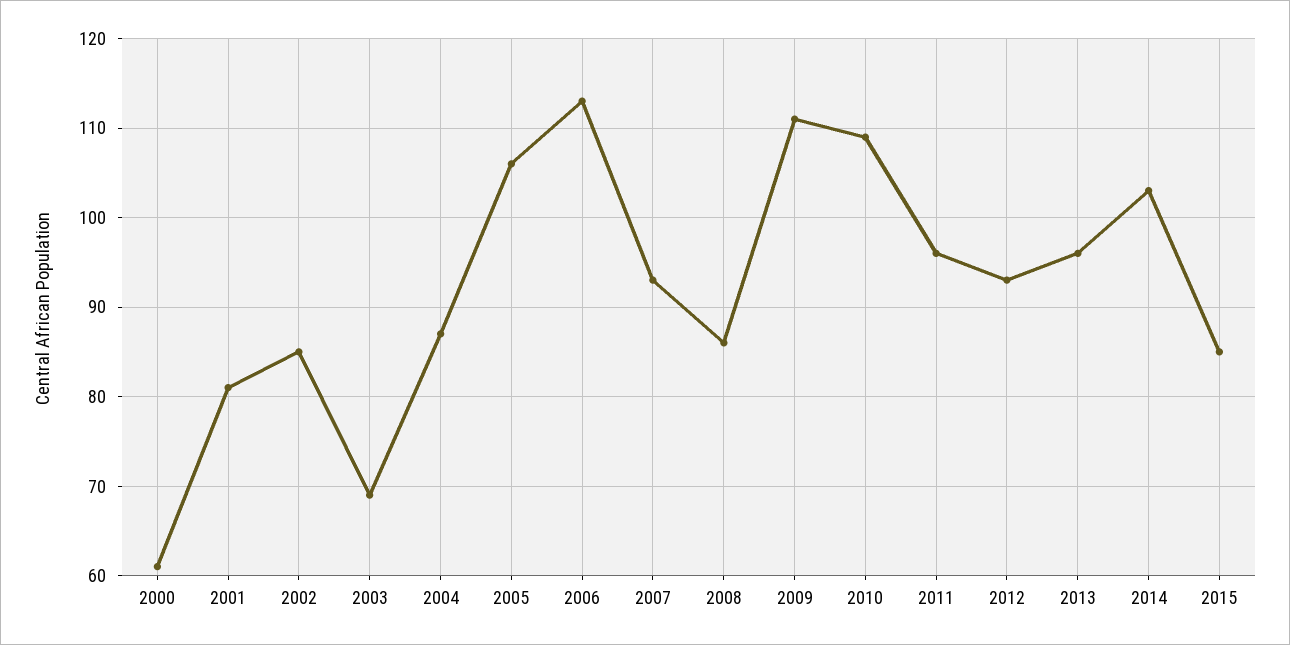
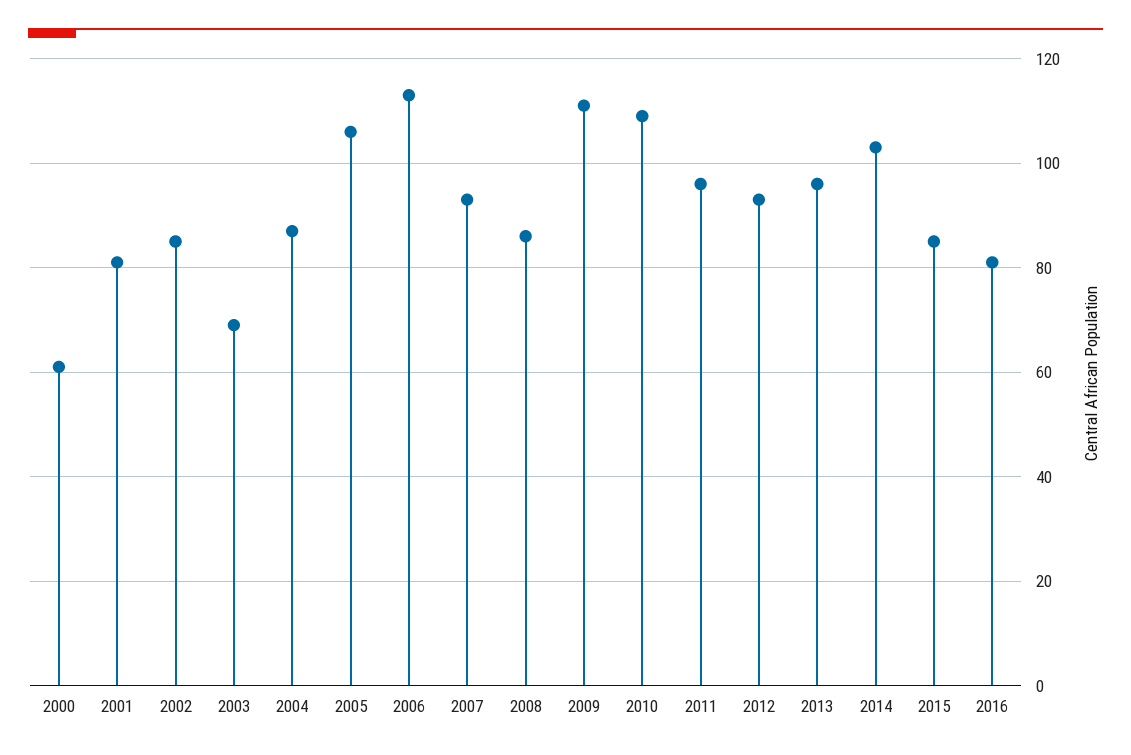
2016: none -> 80

